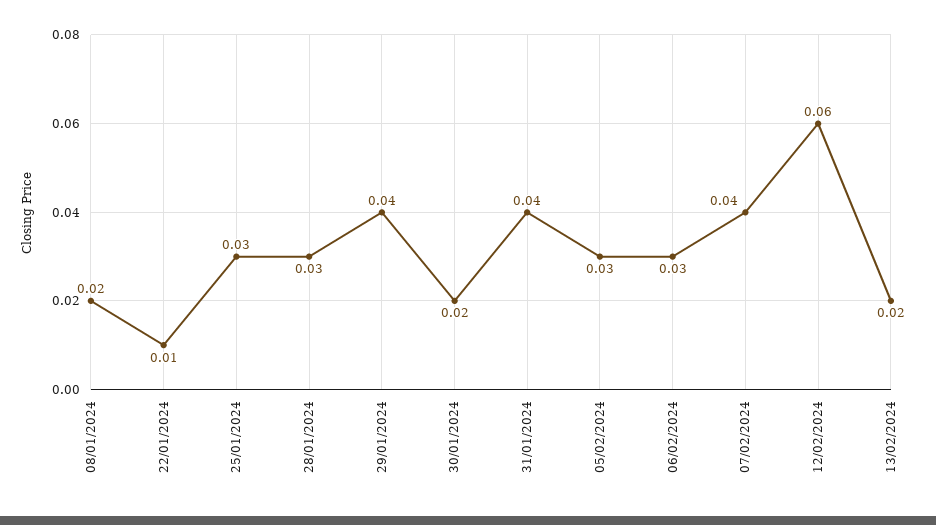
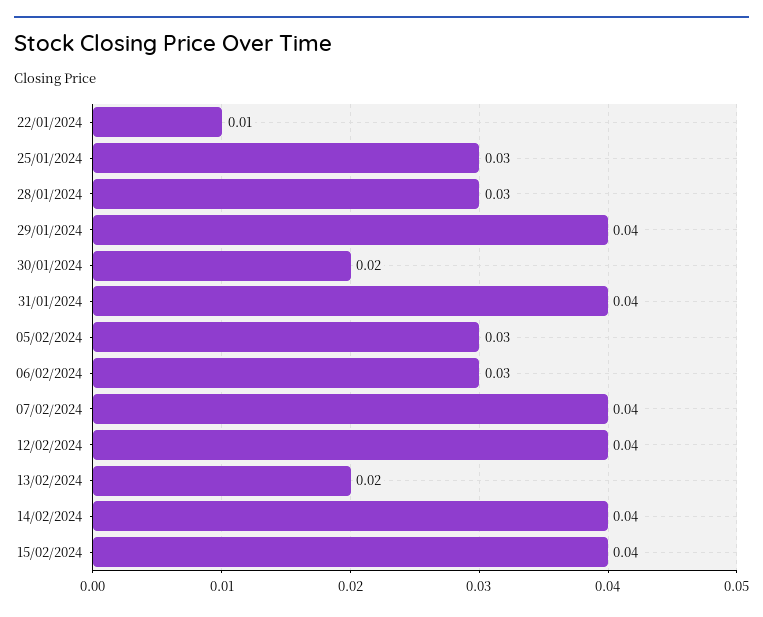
08/01/2024: 0.02 -> none
12/02/2024: 0.06 -> 0.04
14/02/2024: none -> 0.04
15/02/2024: none -> 0.04

